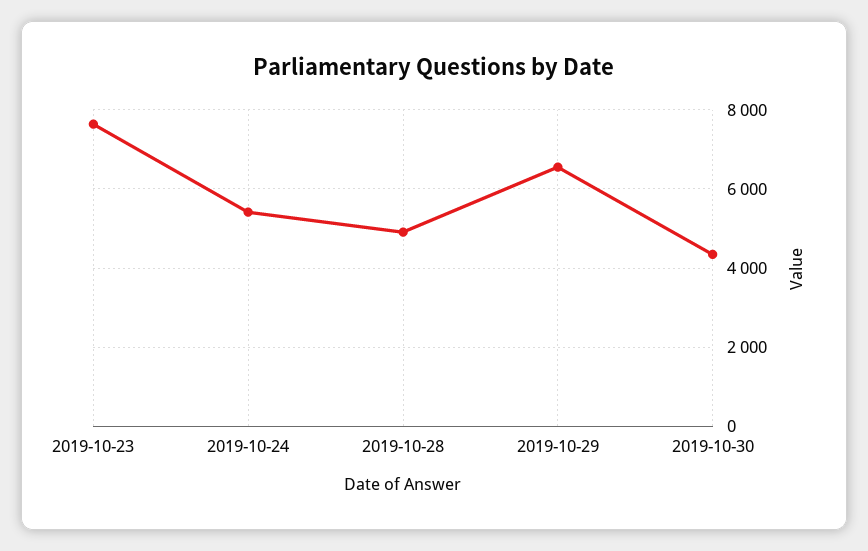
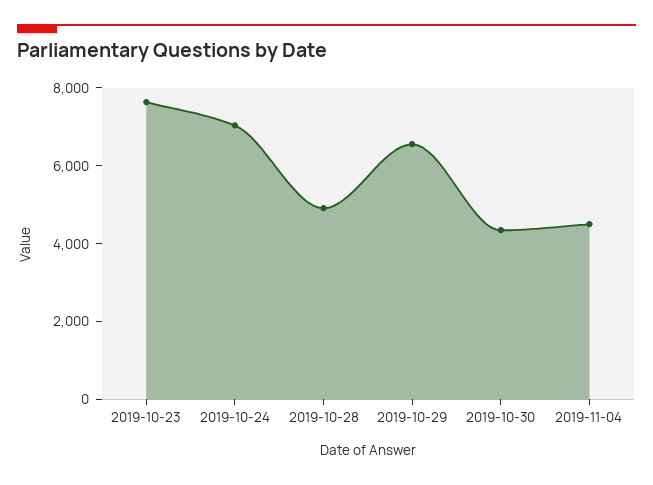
2019-10-24: 5400 -> 7000
2019-11-04: none -> 4500

